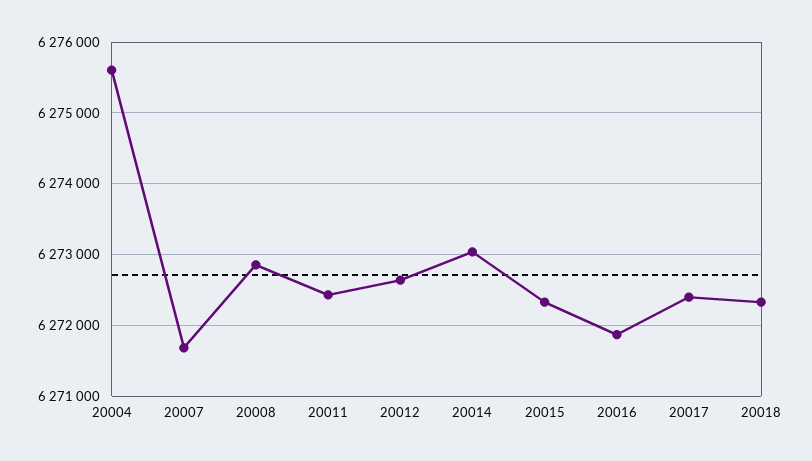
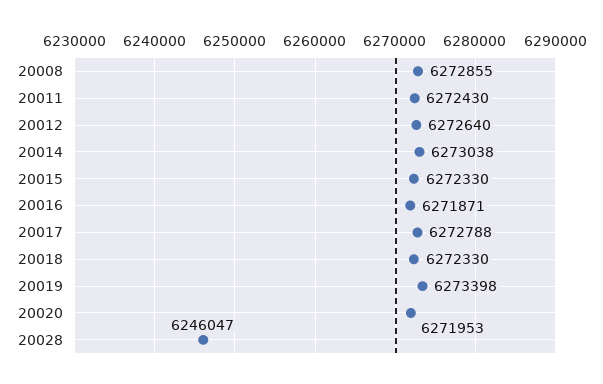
20004: 6275600 -> none
20007: 6271700 -> none
20017: 6272400 -> 6272788
20019: none -> 6273398
20020: none -> 6271953
20028: none -> 6246047

